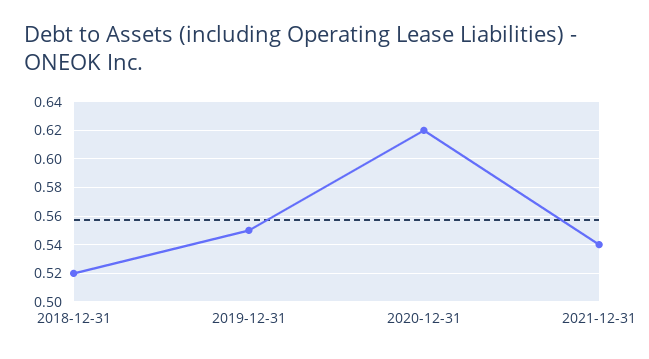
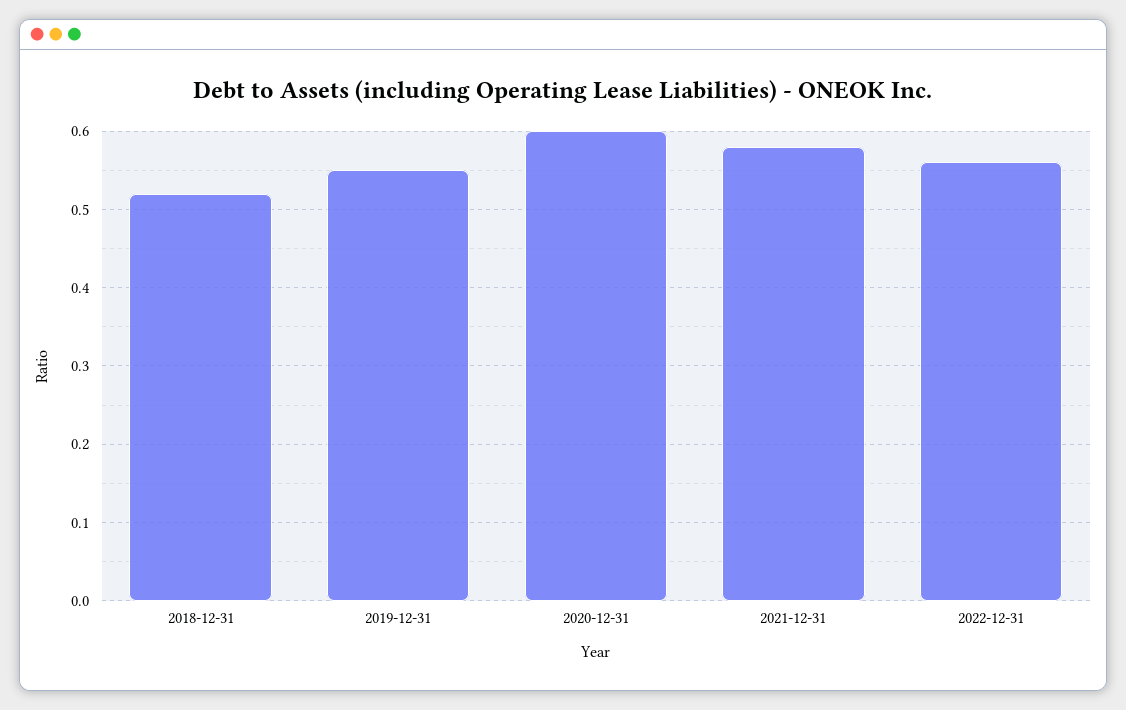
2020-12-31: 0.62 -> 0.6
2021-12-31: 0.54 -> 0.58
2022-12-31: none -> 0.56

